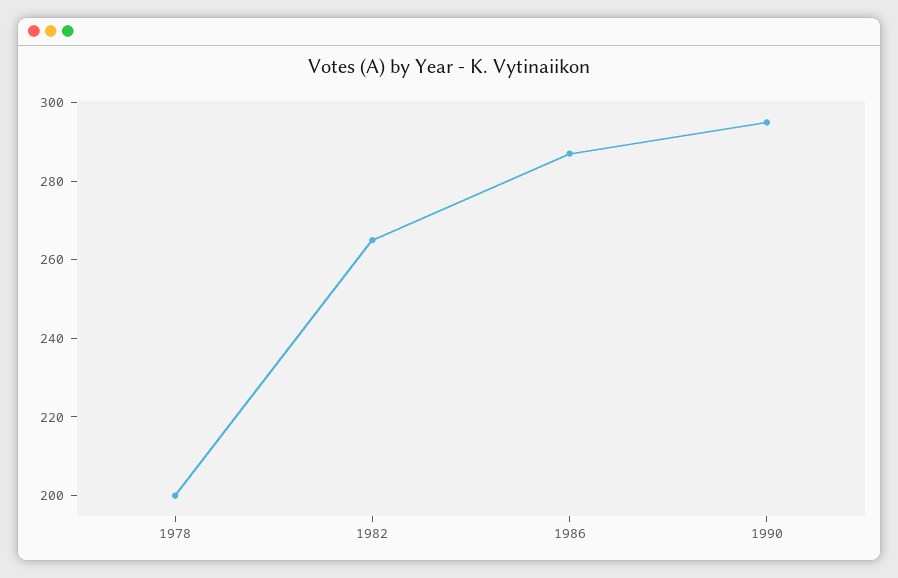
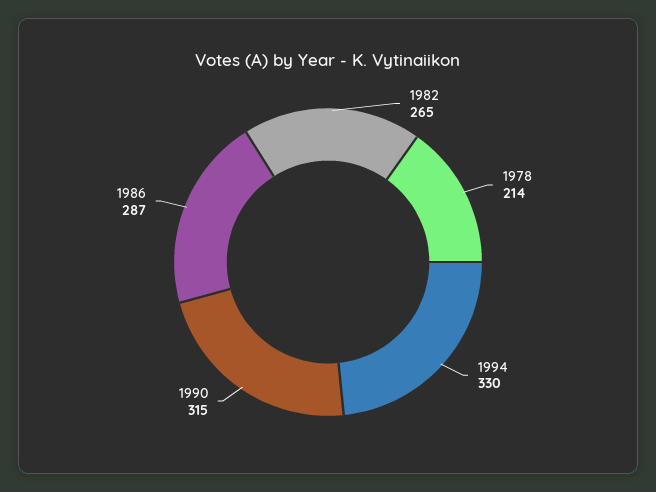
1978: 200 -> 214
1990: 295 -> 315
1994: none -> 330

